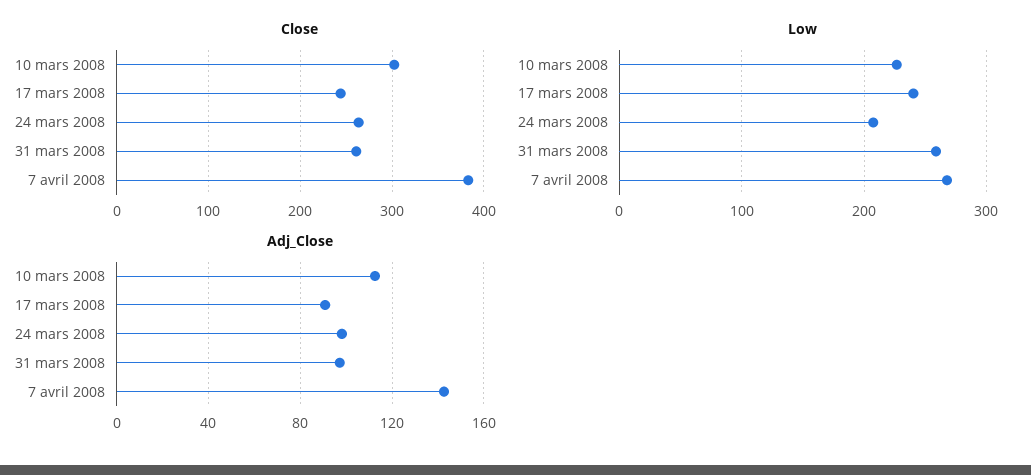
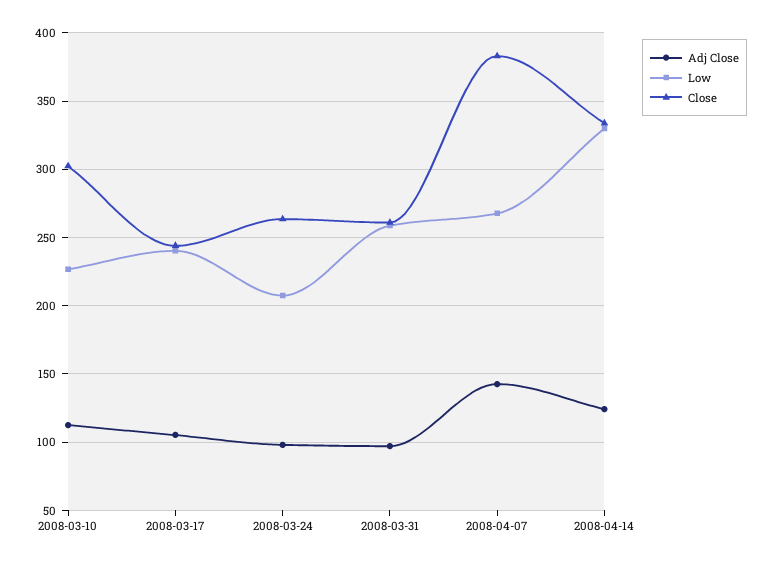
Adj_Close, 17 mars 2008: 90 -> 105
Adj_Close, 2008-04-14: none -> 125
Low, 2008-04-14: none -> 330
Close, 2008-04-14: none -> 335

